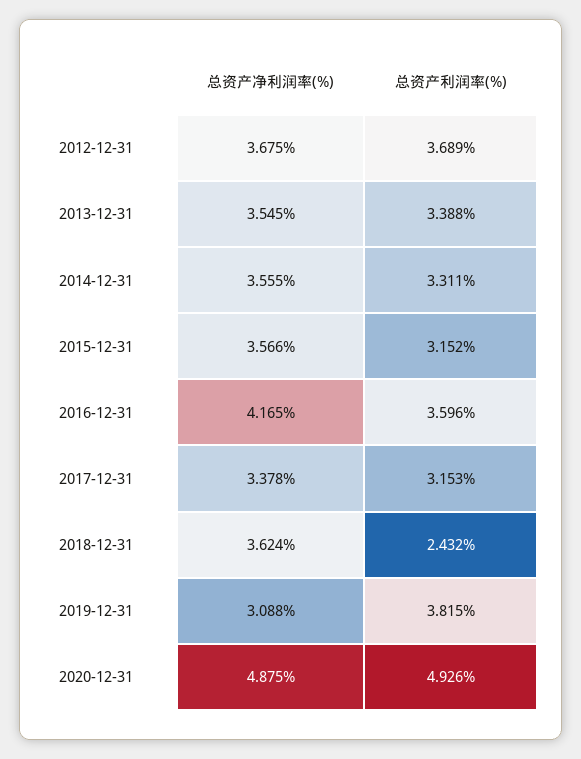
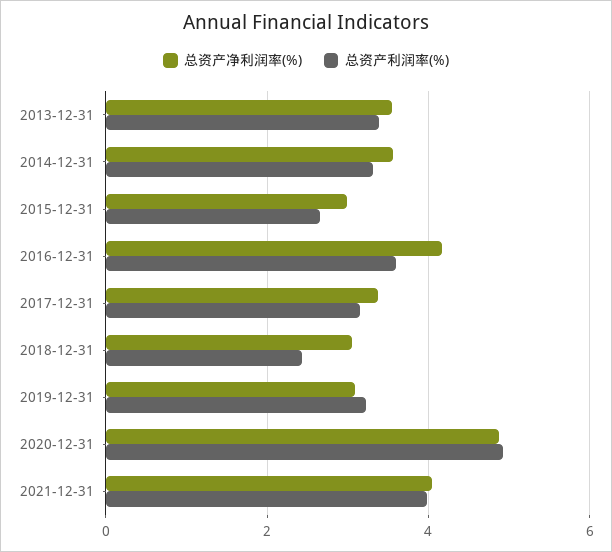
总资产净利润率(%), 2012-12-31: 3.675 -> none
总资产利润率(%), 2012-12-31: 3.689 -> none
总资产净利润率(%), 2015-12-31: 3.566 -> 3
总资产利润率(%), 2015-12-31: 3.152 -> 2.6
总资产净利润率(%), 2018-12-31: 3.624 -> 3
总资产利润率(%), 2019-12-31: 3.815 -> 3.2
总资产净利润率(%), 2021-12-31: none -> 4
总资产利润率(%), 2021-12-31: none -> 4

